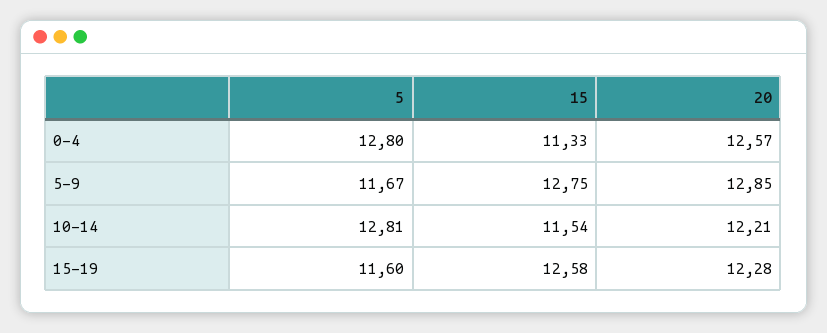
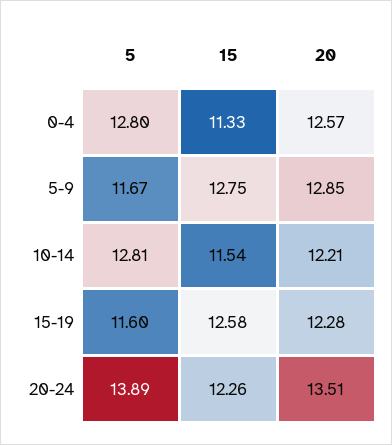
5, 20-24: none -> 13.89
15, 20-24: none -> 12.26
20, 20-24: none -> 13.51

